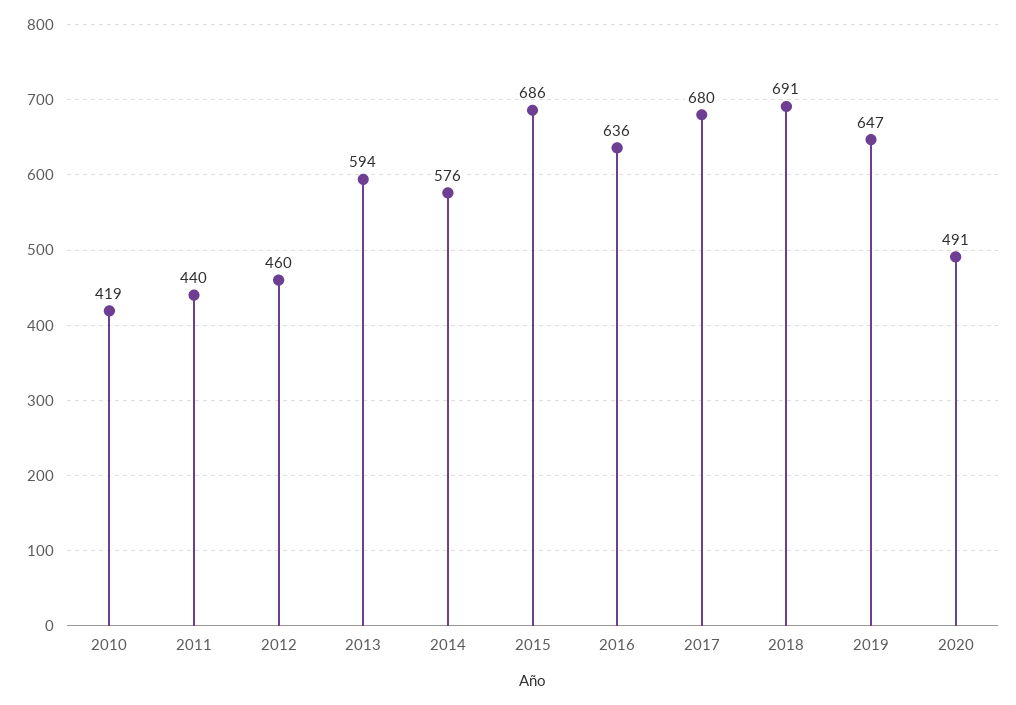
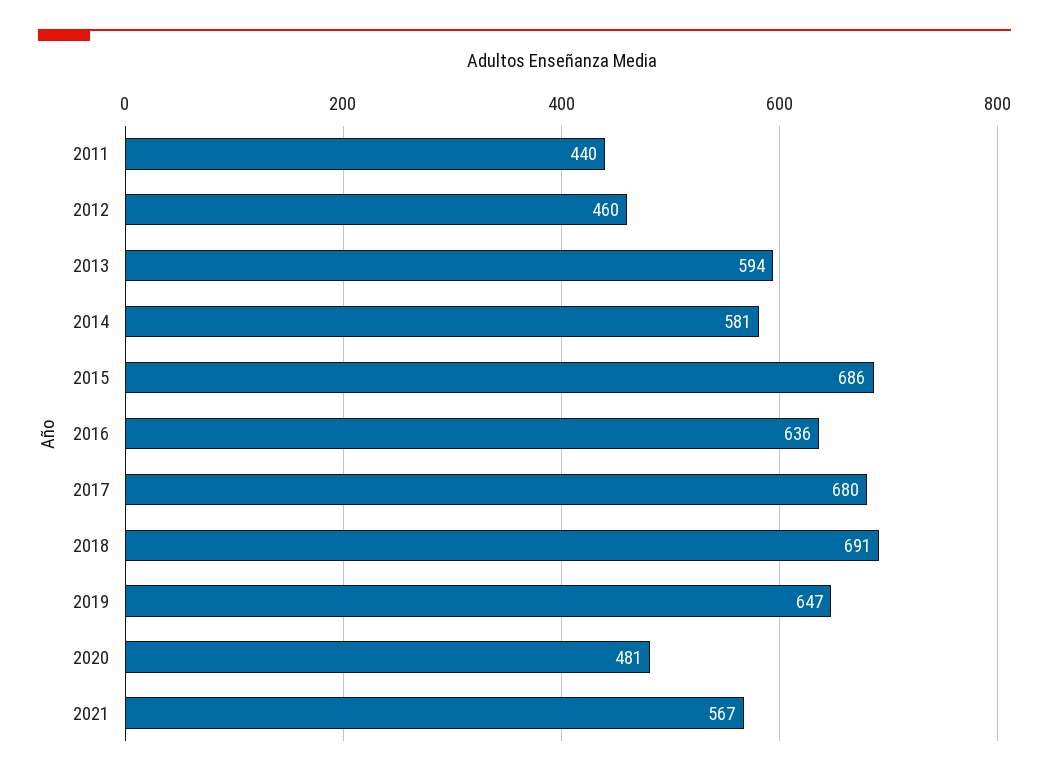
2010: 419 -> none
2014: 576 -> 581
2020: 491 -> 481
2021: none -> 567

